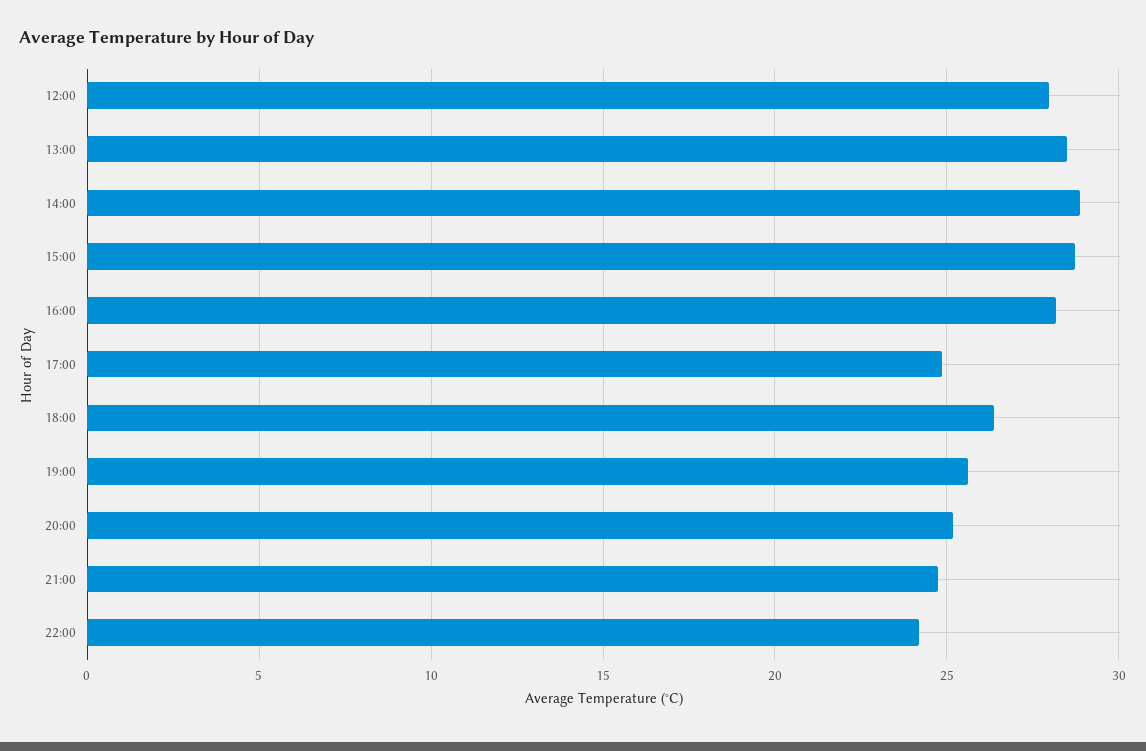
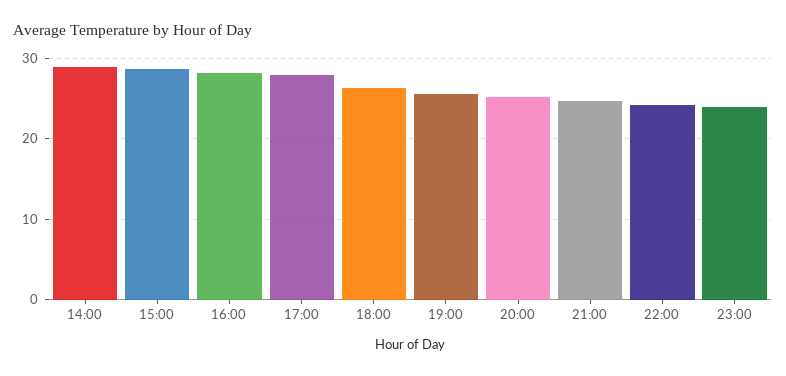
12:00: 28 -> none
13:00: 28.5 -> none
17:00: 25 -> 28
23:00: none -> 24

